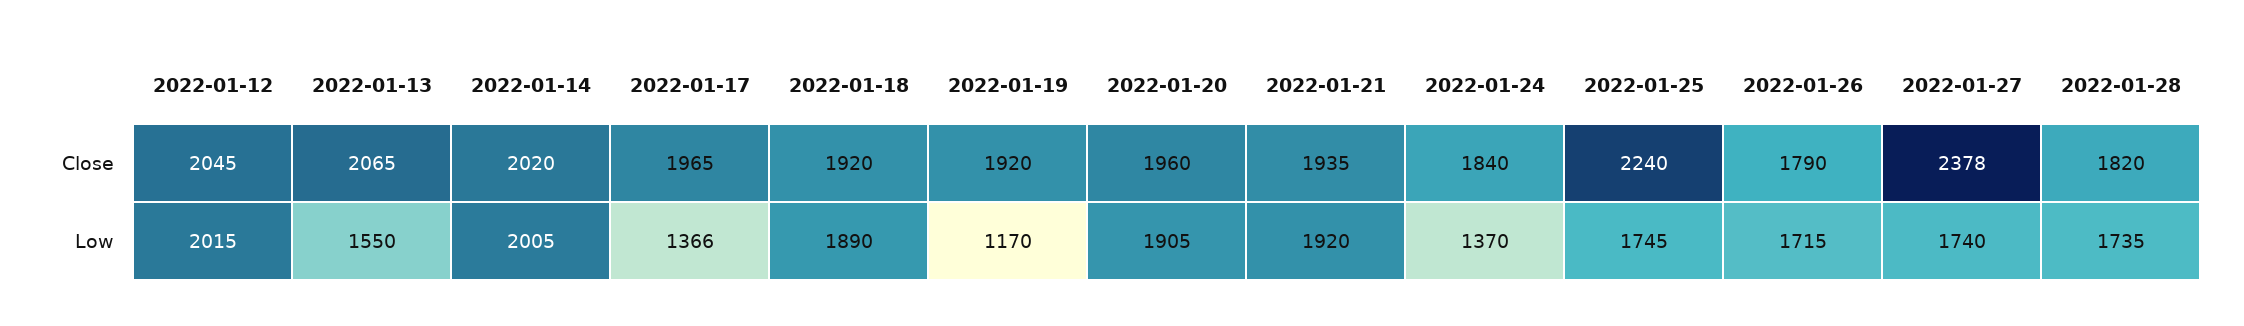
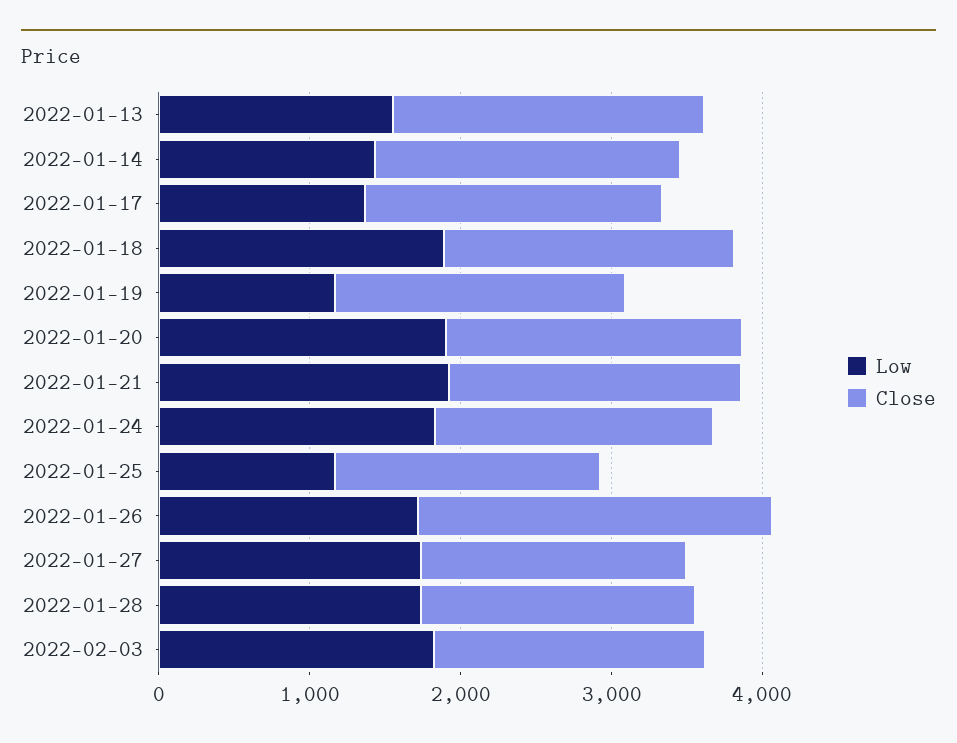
Close, 2022-01-12: 2045 -> none
Close, 2022-01-25: 2240 -> 1800
Close, 2022-01-26: 1790 -> 2400
Close, 2022-01-27: 2378 -> 1800
Low, 2022-01-12: 2015 -> none
Low, 2022-01-14: 2005 -> 1400
Low, 2022-01-24: 1370 -> 1800
Low, 2022-01-25: 1745 -> 1200
Low, 2022-02-03: none -> 1800
Close, 2022-02-03: none -> 1800

